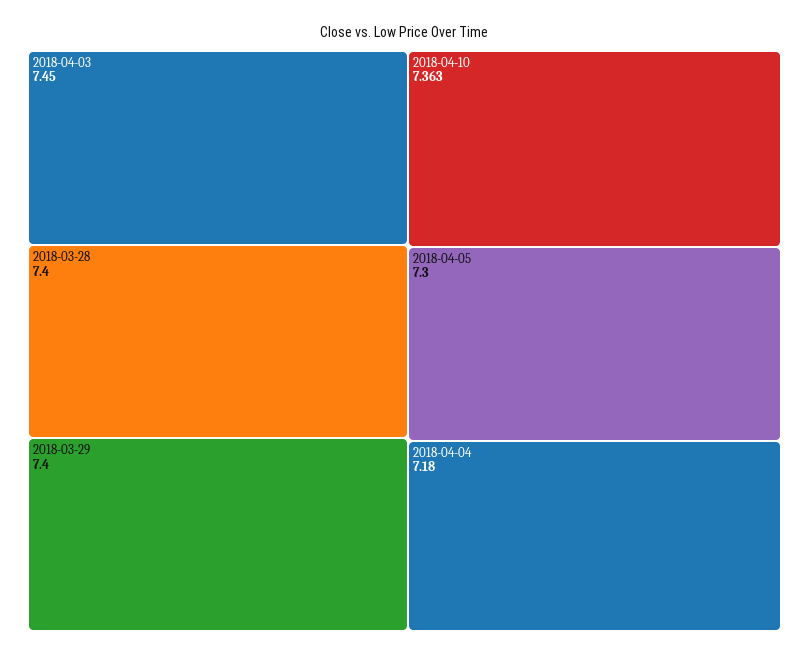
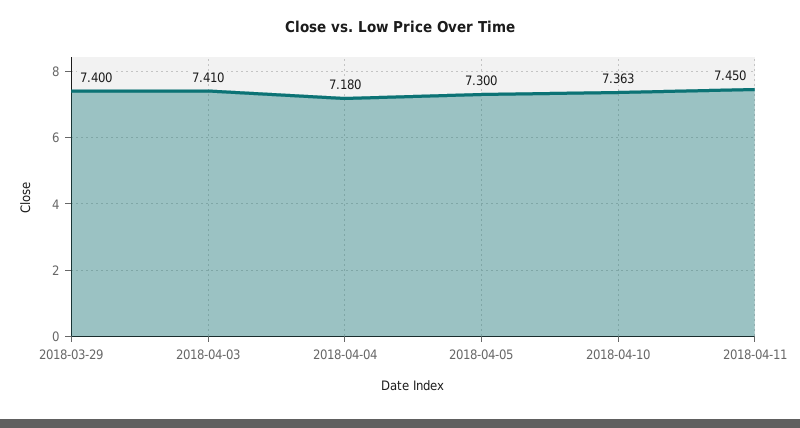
2018-04-03: 7.45 -> 7.41
2018-03-28: 7.4 -> none
2018-04-11: none -> 7.45

